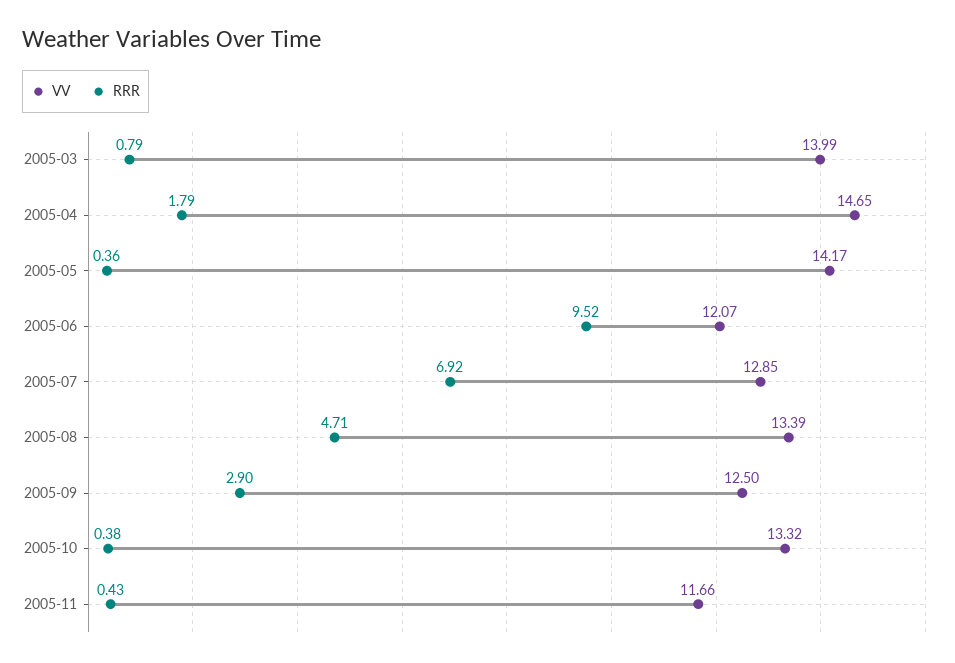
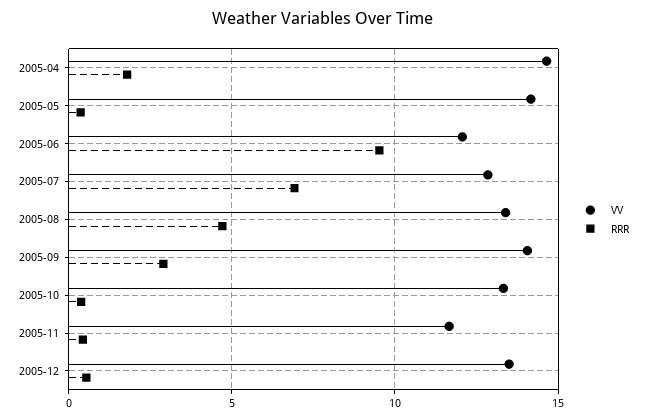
VV, 2005-03: 13.99 -> none
RRR, 2005-03: 0.79 -> none
VV, 2005-09: 12.5 -> 14
VV, 2005-12: none -> 13.5
RRR, 2005-12: none -> 0.5

